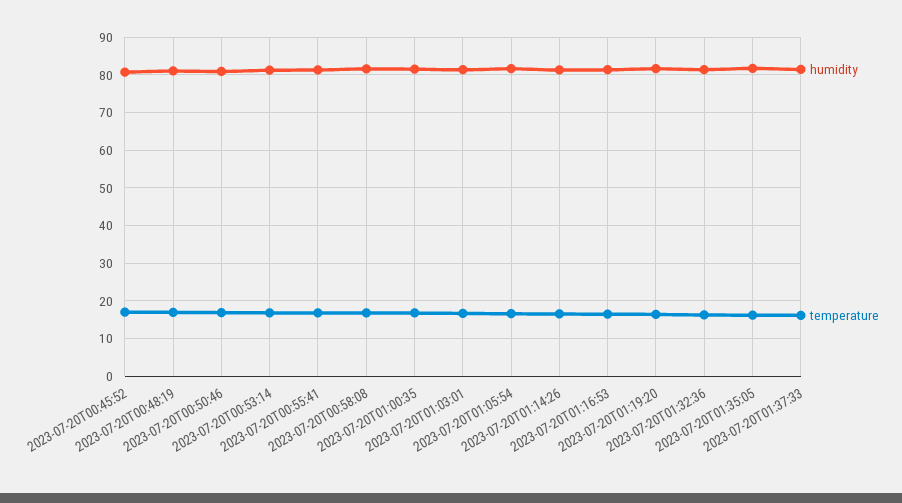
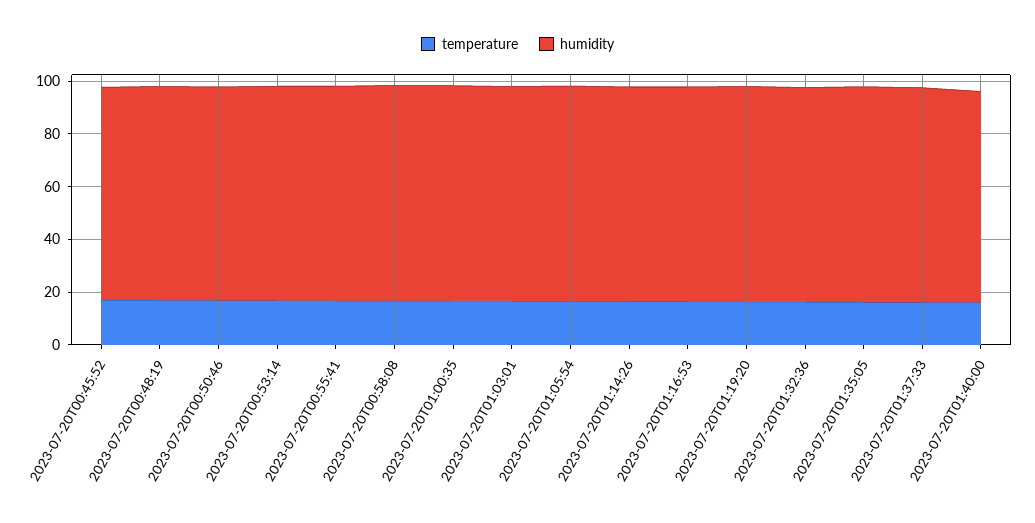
temperature, 2023-07-20T01:40:00: none -> 15
humidity, 2023-07-20T01:40:00: none -> 80

